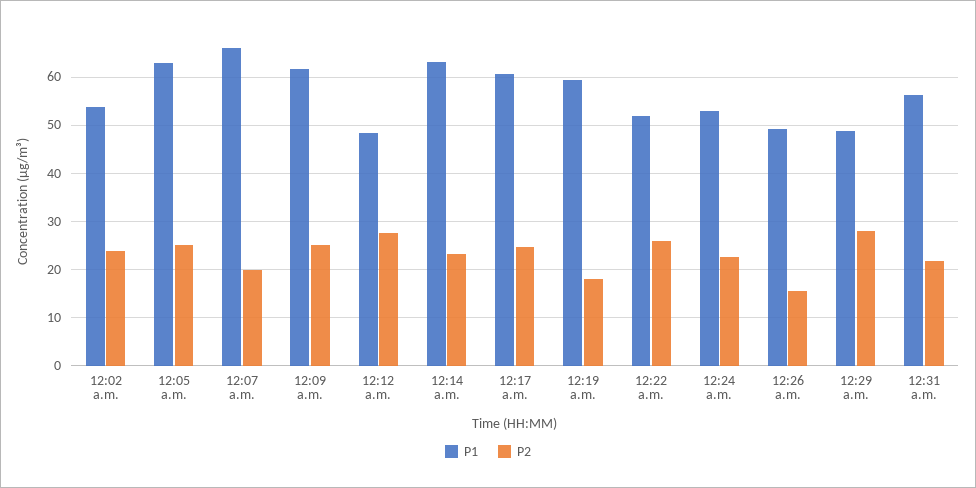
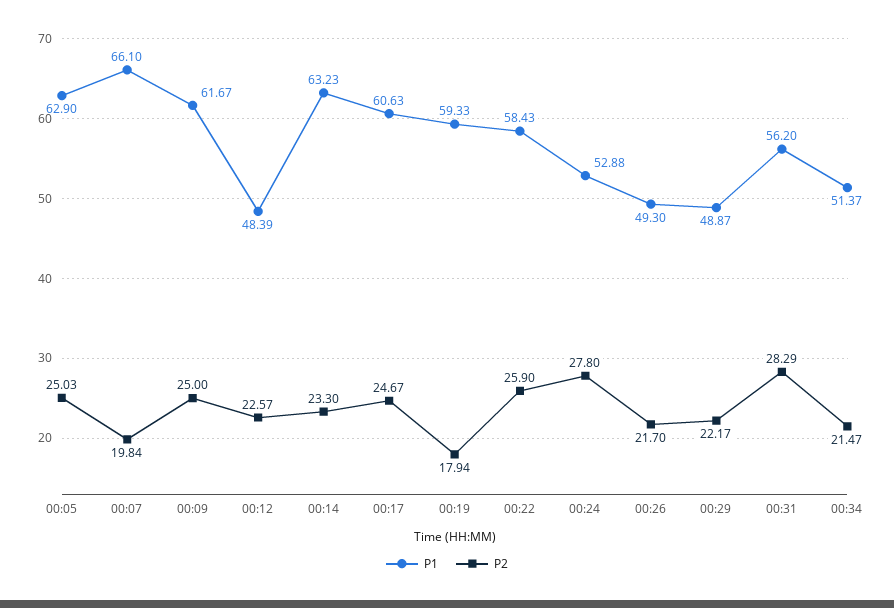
P1, 12:02 a.m.: 54 -> none
P2, 12:02 a.m.: 24 -> none
P2, 12:12 a.m.: 28 -> 22.57
P1, 12:22 a.m.: 52 -> 58.43
P2, 12:24 a.m.: 22 -> 27.8
P2, 12:26 a.m.: 16 -> 21.7
P2, 12:29 a.m.: 28 -> 22.17
P2, 12:31 a.m.: 22 -> 28.29
P1, 00:34: none -> 51.37
P2, 00:34: none -> 21.47

